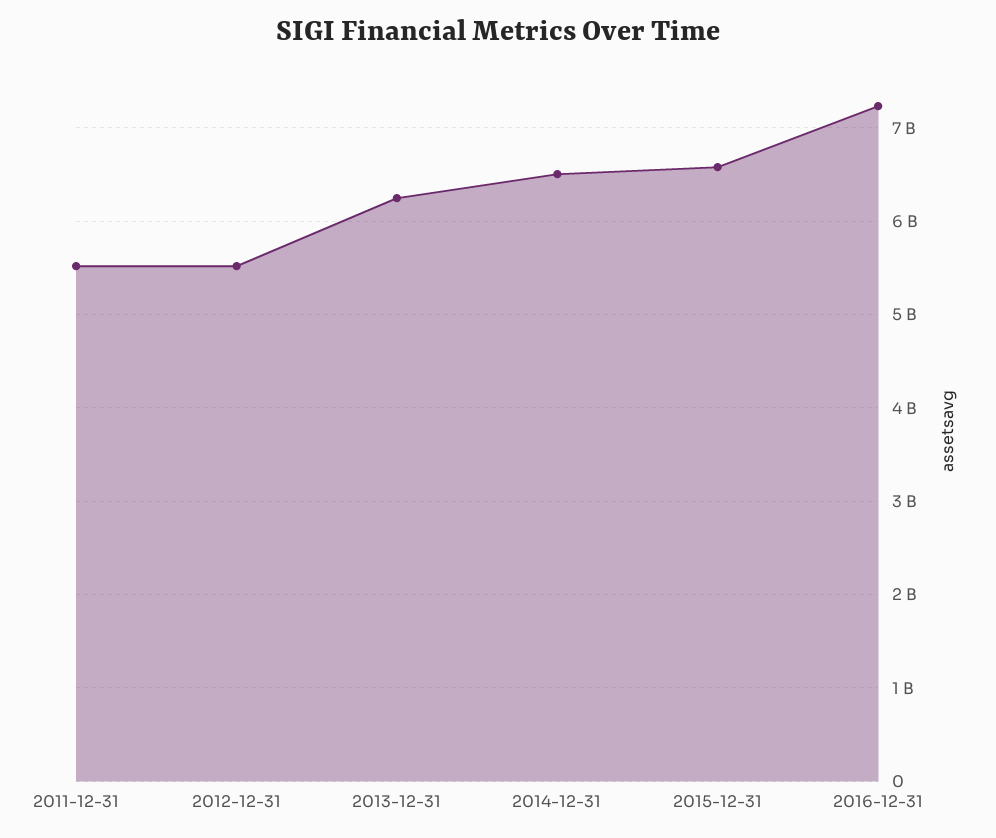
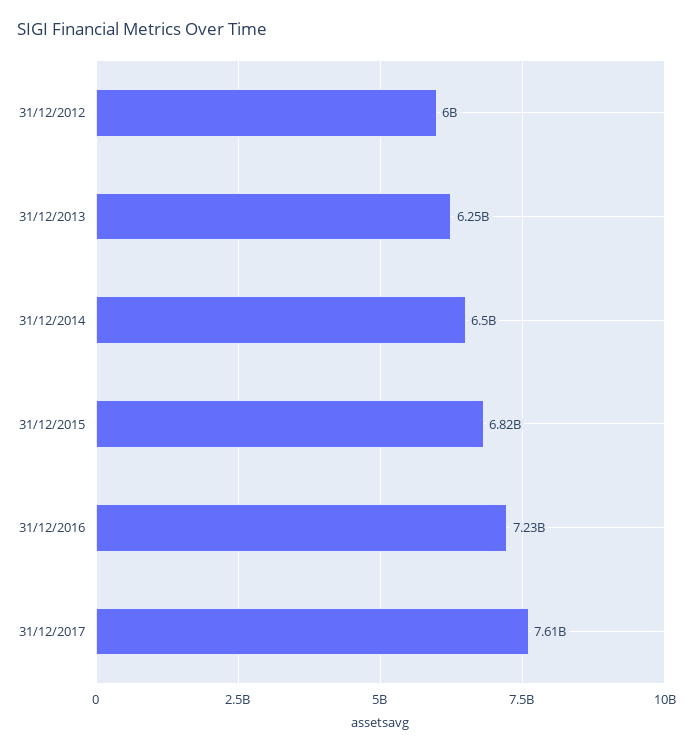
2011-12-31: 5500000000 -> none
2012-12-31: 5500000000 -> 6000000000
2015-12-31: 6600000000 -> 6820000000
31/12/2017: none -> 7610000000

